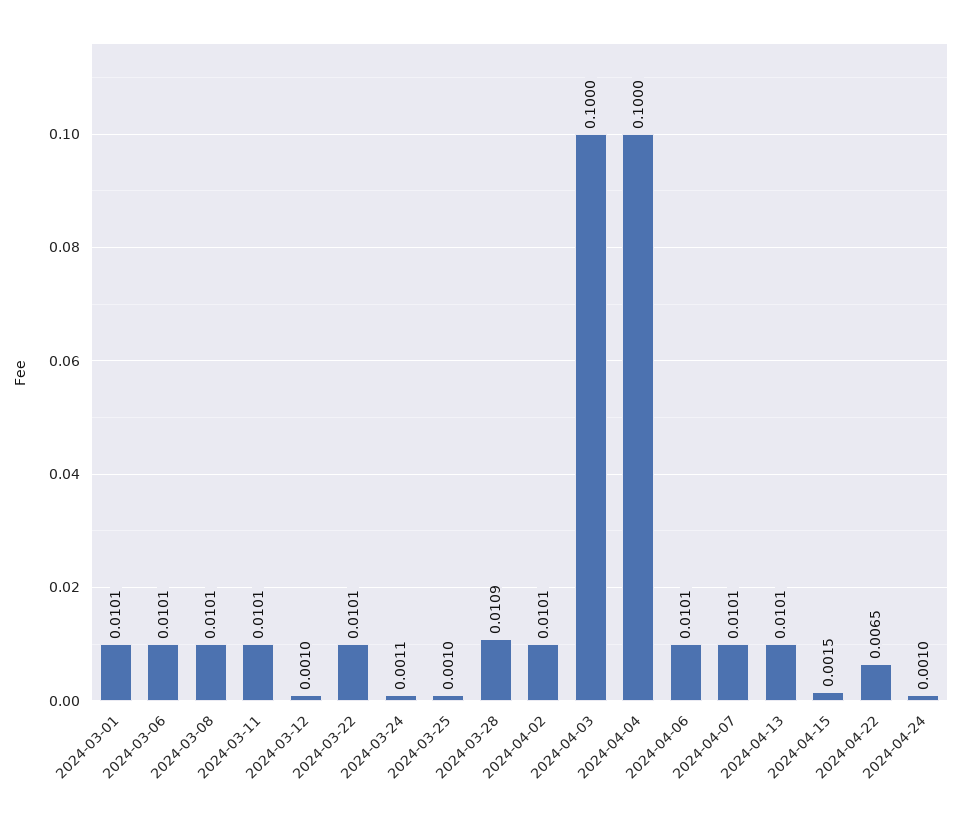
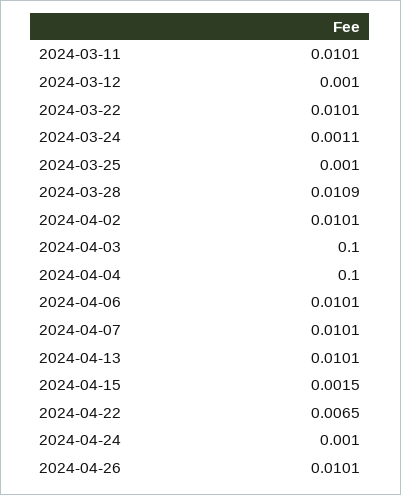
2024-03-01: 0.0101 -> none
2024-03-06: 0.0101 -> none
2024-03-08: 0.0101 -> none
2024-04-26: none -> 0.0101

